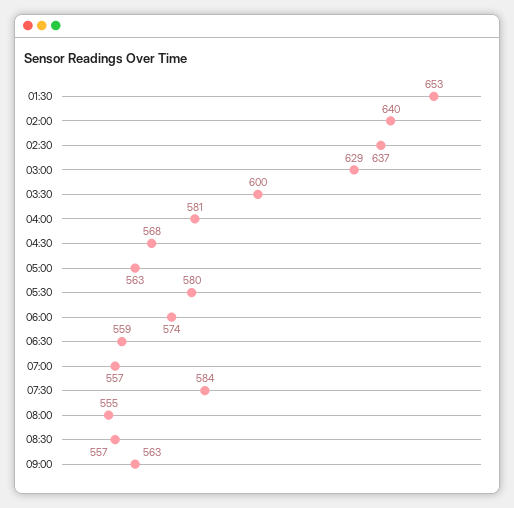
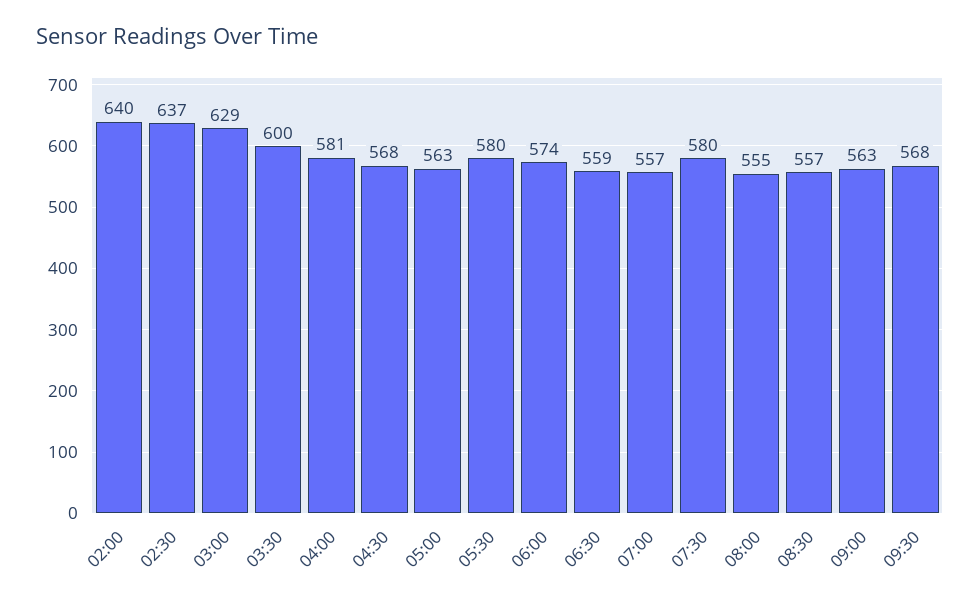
01:30: 653 -> none
07:30: 584 -> 580
09:30: none -> 568

